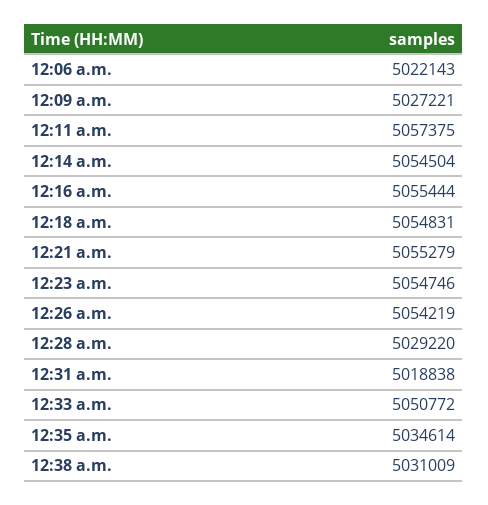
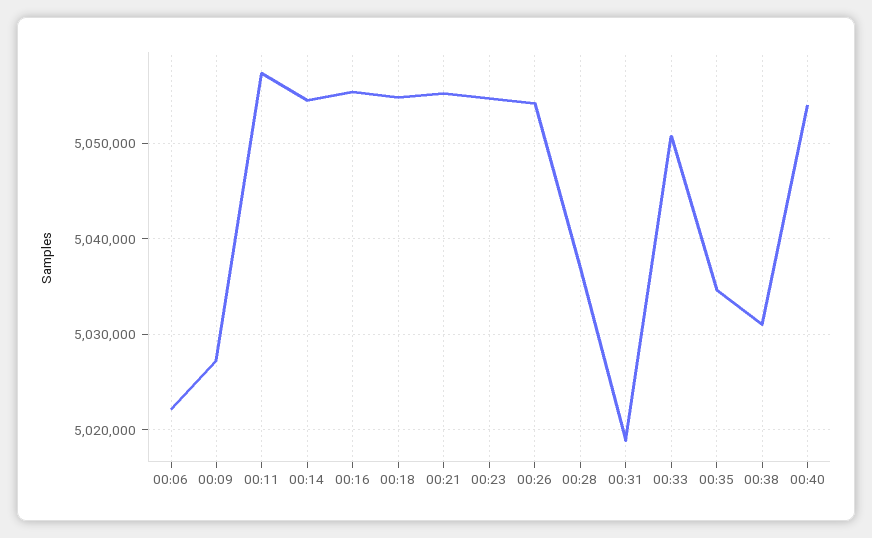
12:28 a.m.: 5029220 -> 5037000
00:40: none -> 5054000

